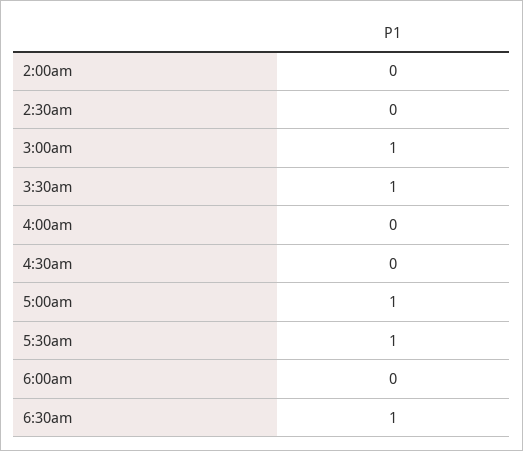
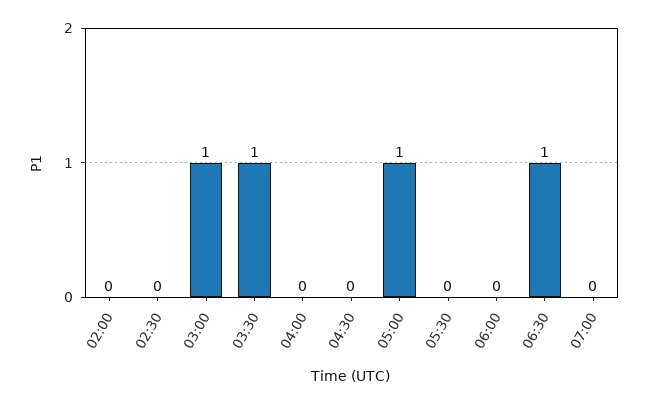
5:30am: 1 -> 0
07:00: none -> 0

